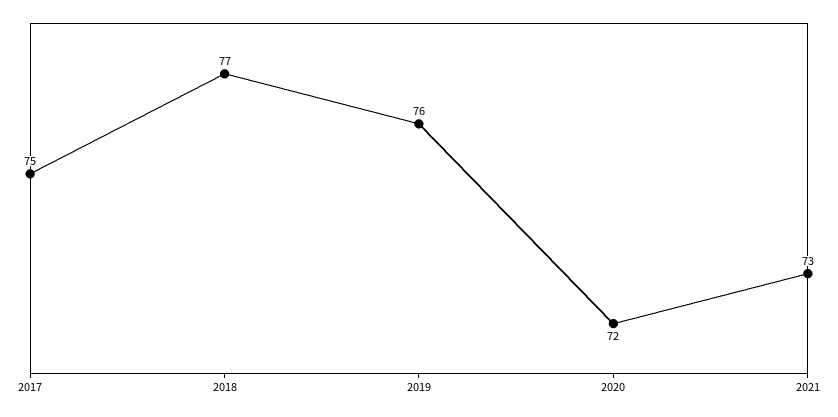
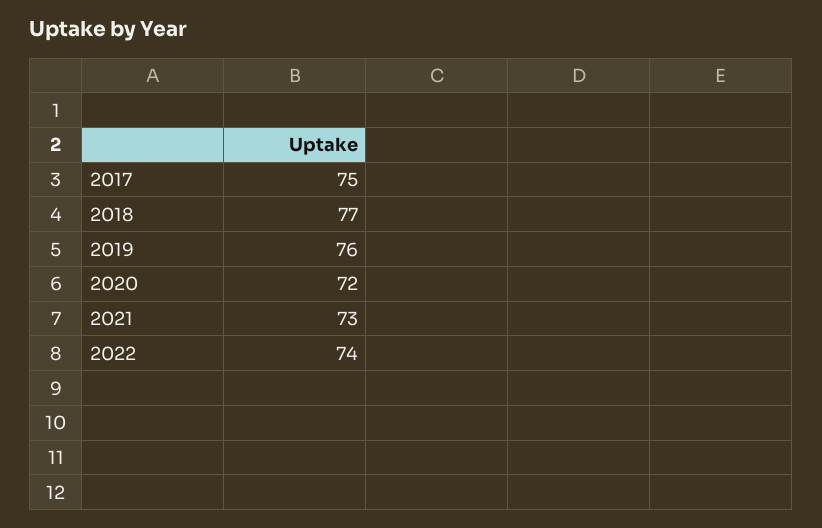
2022: none -> 74

